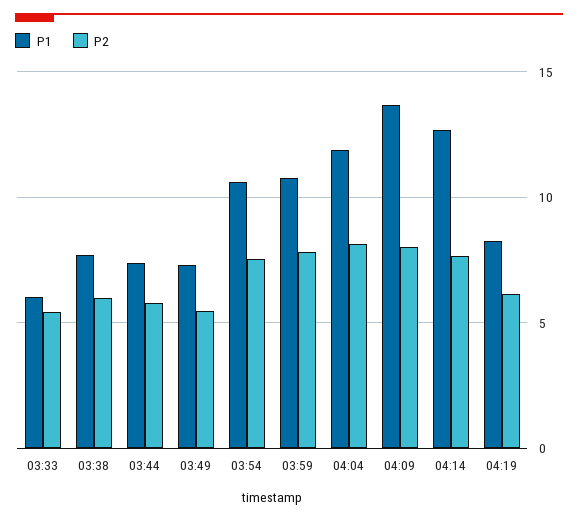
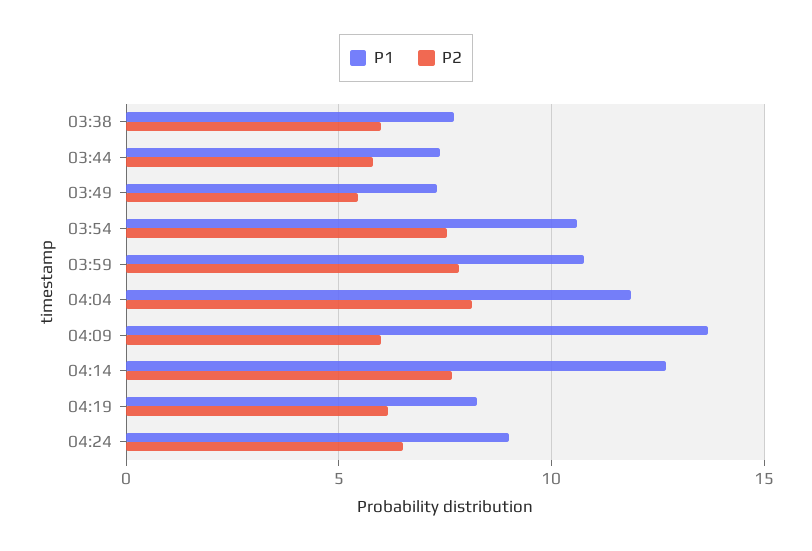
P1, 03:33: 6 -> none
P2, 03:33: 5.5 -> none
P2, 04:09: 8 -> 6
P1, 04:24: none -> 9
P2, 04:24: none -> 6.5

